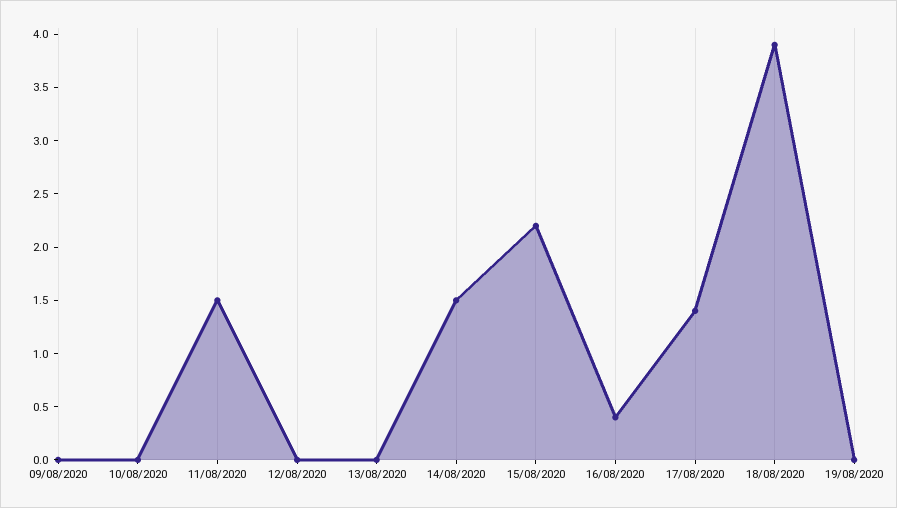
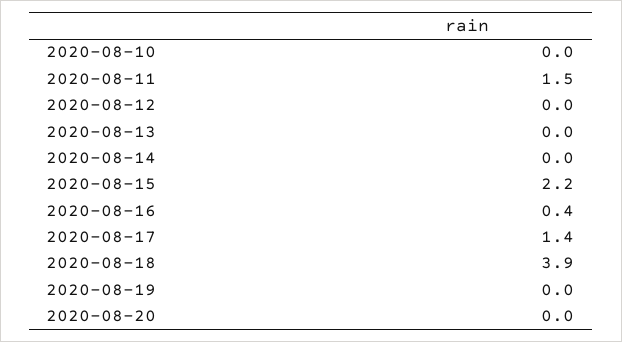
09/08/2020: 0 -> none
14/08/2020: 1.5 -> 0
2020-08-20: none -> 0

